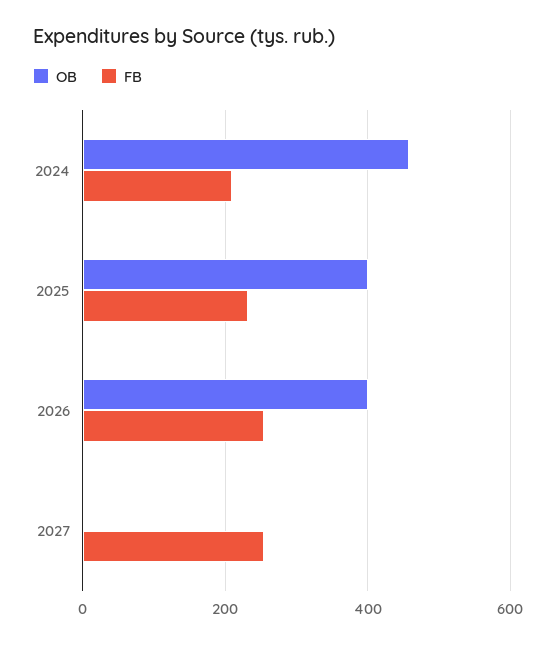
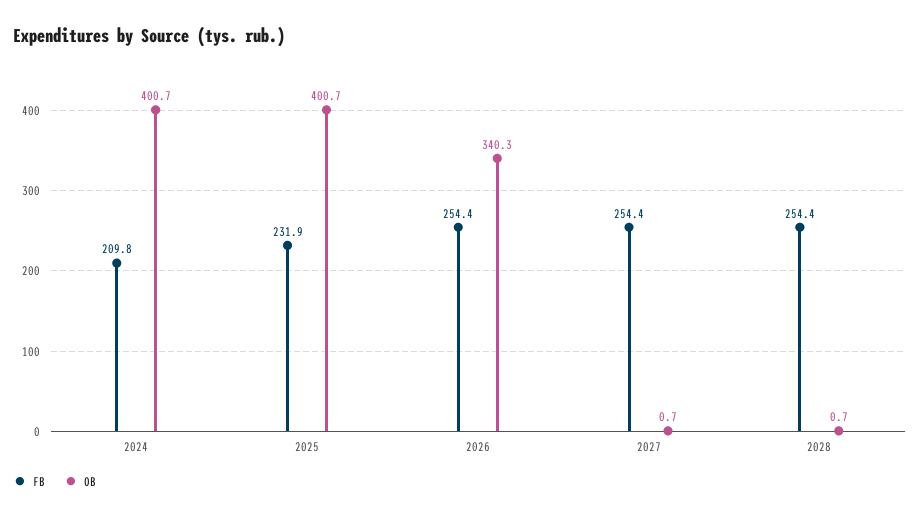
OB, 2024: 460 -> 400.7
OB, 2026: 400 -> 340.3
FB, 2028: none -> 254.4
OB, 2028: none -> 0.7

